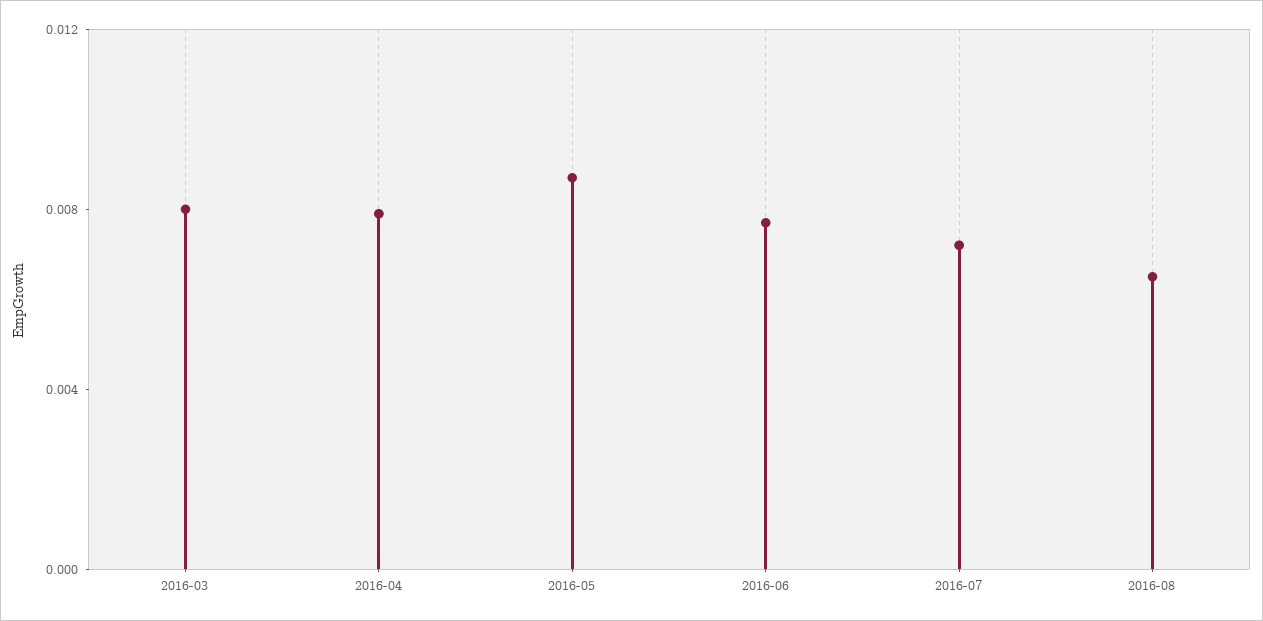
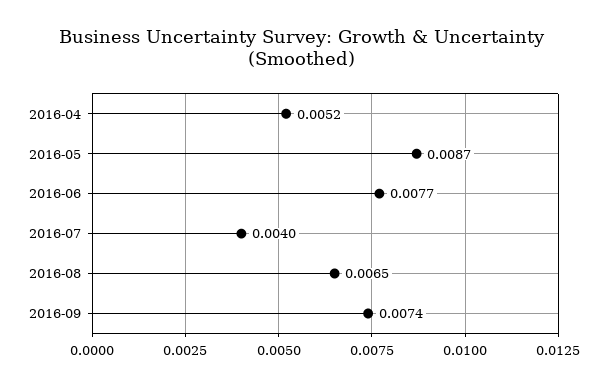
2016-03: 0.008 -> none
2016-04: 0.008 -> 0.0052
2016-07: 0.007 -> 0.004
2016-09: none -> 0.0074

